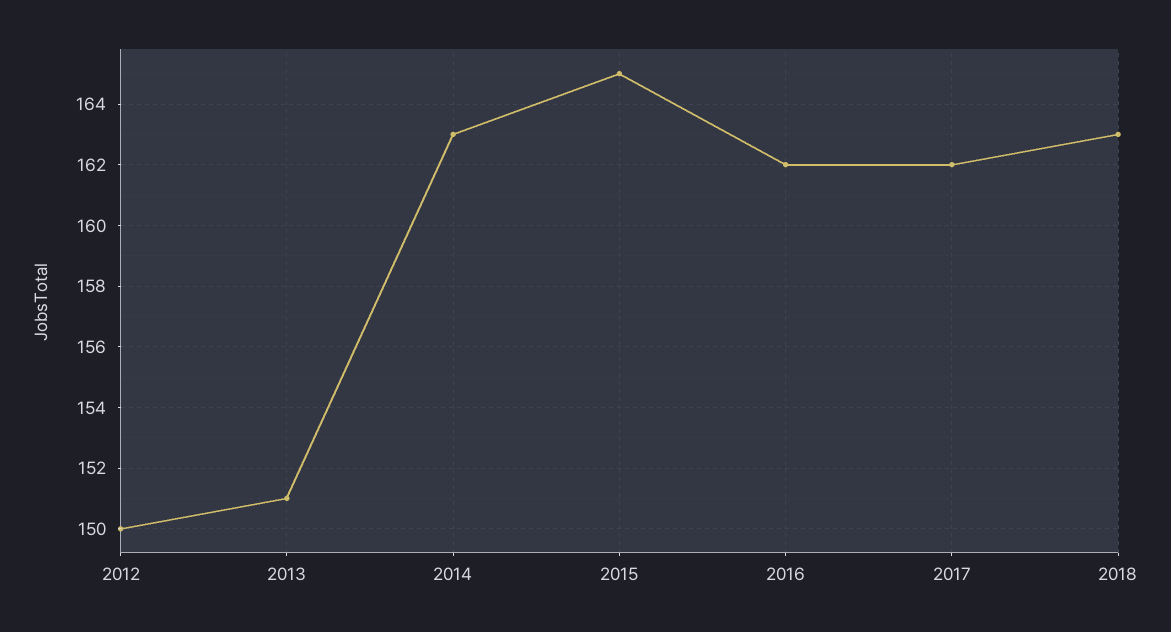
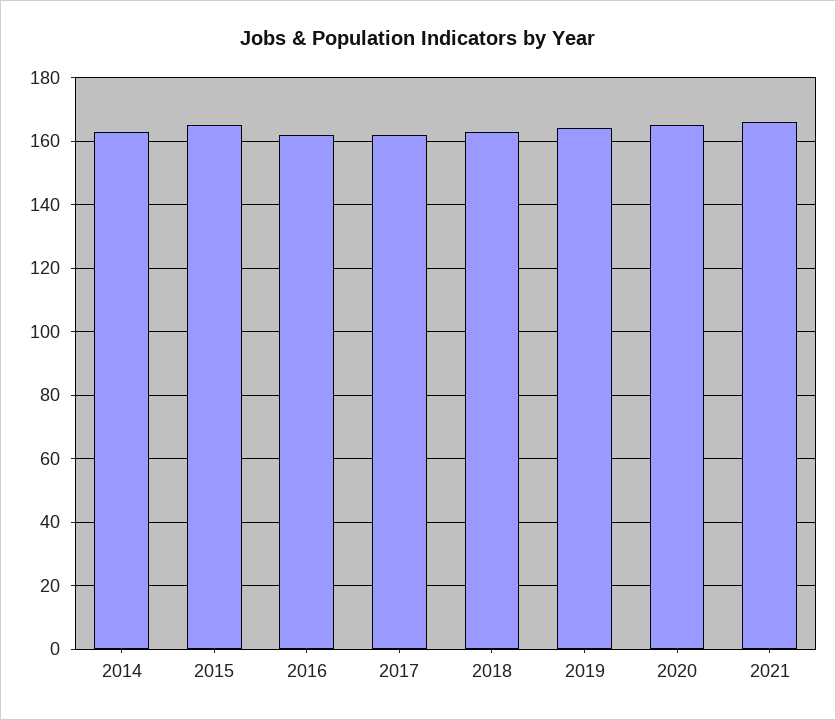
2012: 150 -> none
2013: 151 -> none
2019: none -> 165
2020: none -> 165
2021: none -> 165

